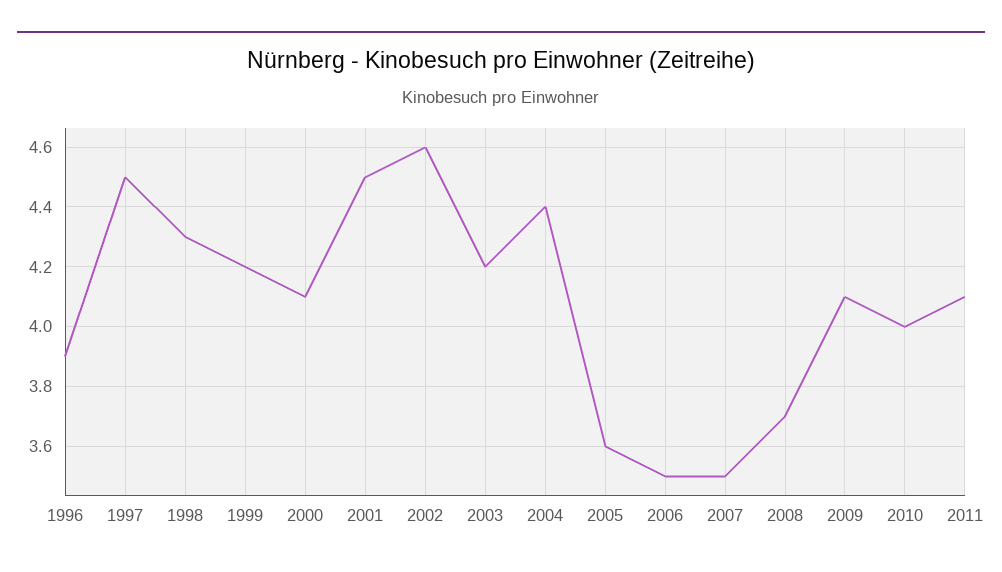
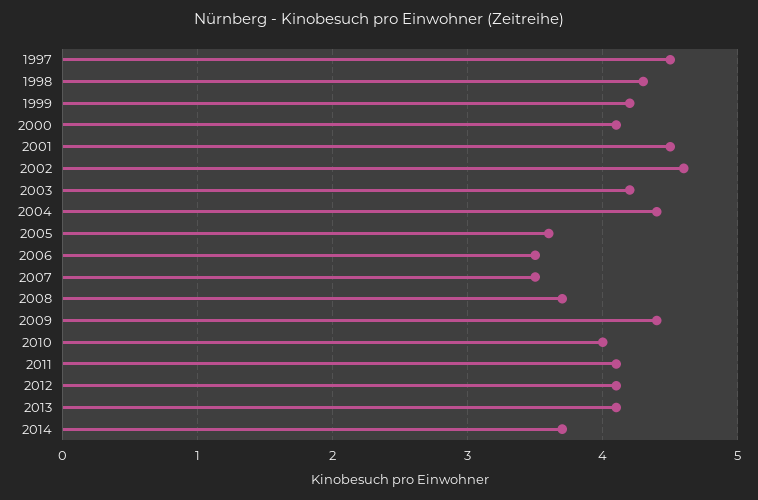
1996: 3.9 -> none
2009: 4.1 -> 4.4
2012: none -> 4.1
2013: none -> 4.1
2014: none -> 3.7

